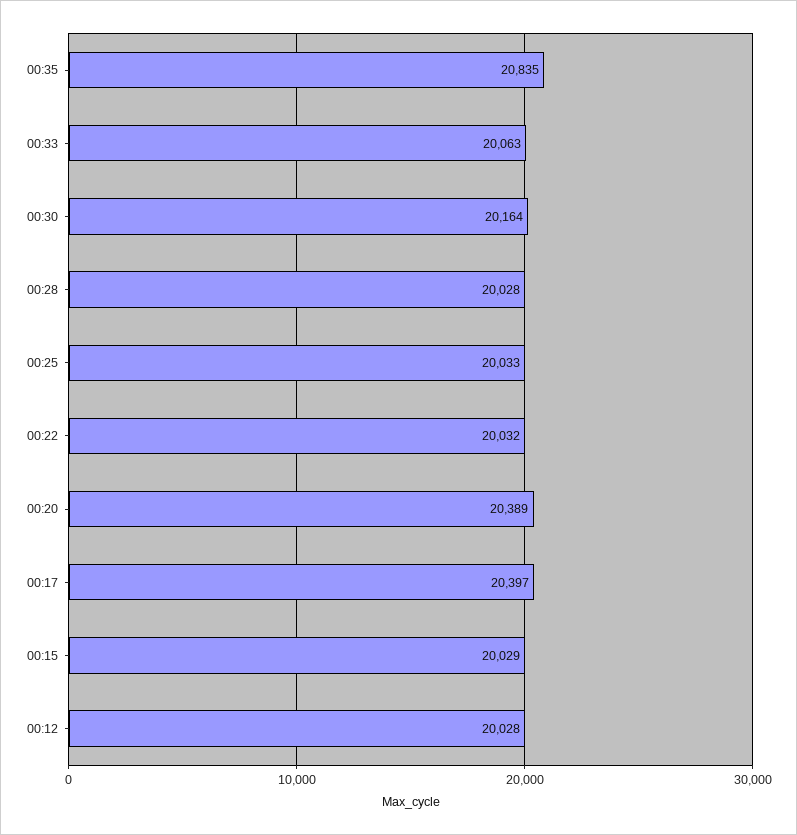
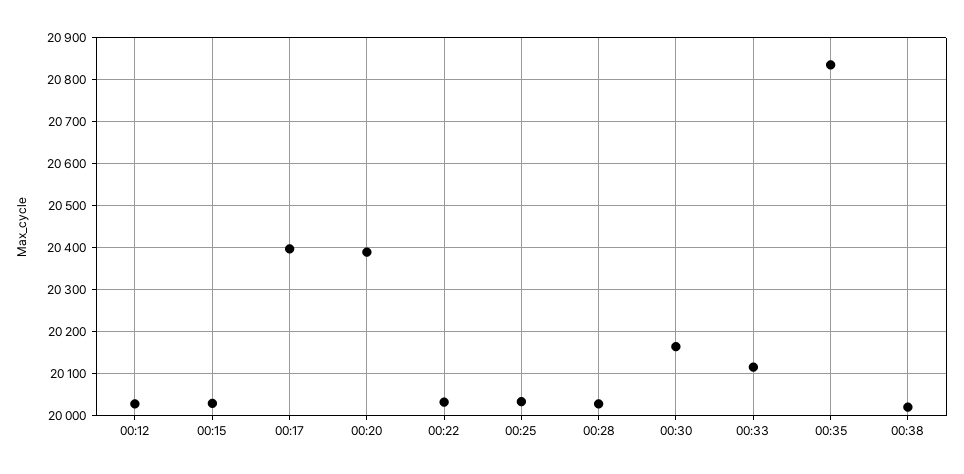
00:33: 20063 -> 20120
00:38: none -> 20020

